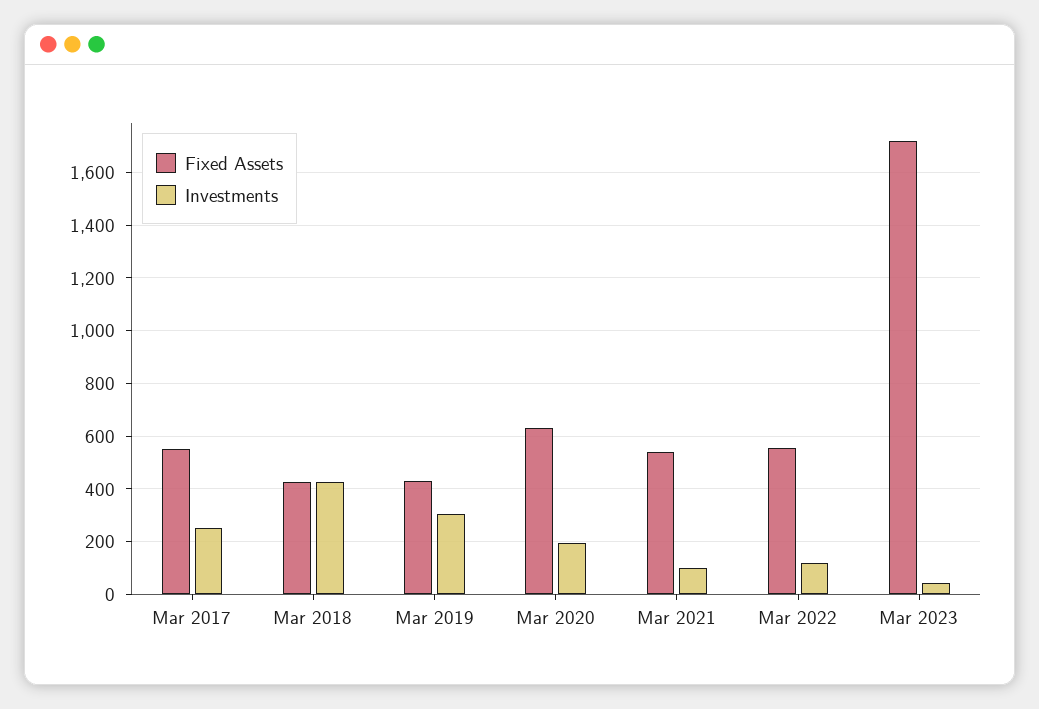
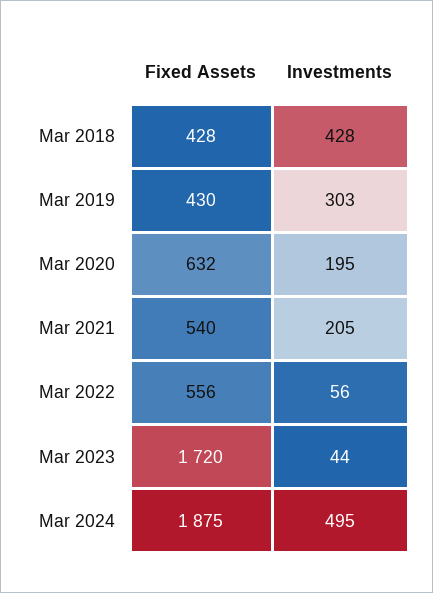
Fixed Assets, Mar 2017: 550 -> none
Investments, Mar 2017: 250 -> none
Investments, Mar 2021: 100 -> 205
Investments, Mar 2022: 125 -> 56
Fixed Assets, Mar 2024: none -> 1875
Investments, Mar 2024: none -> 495

